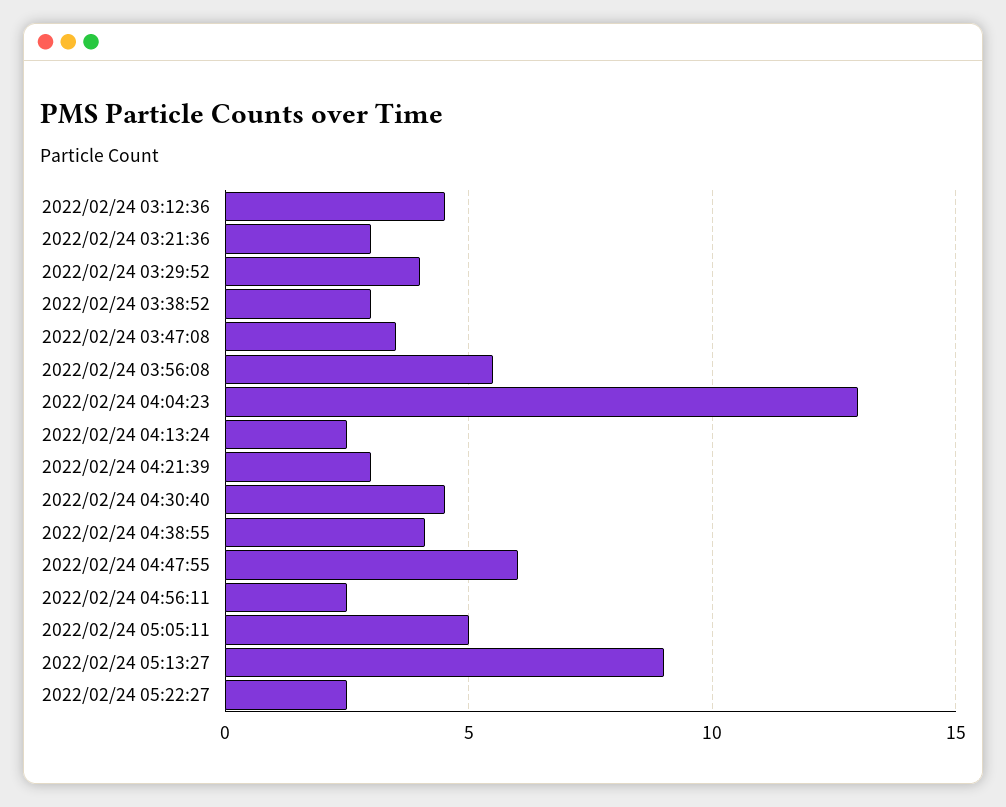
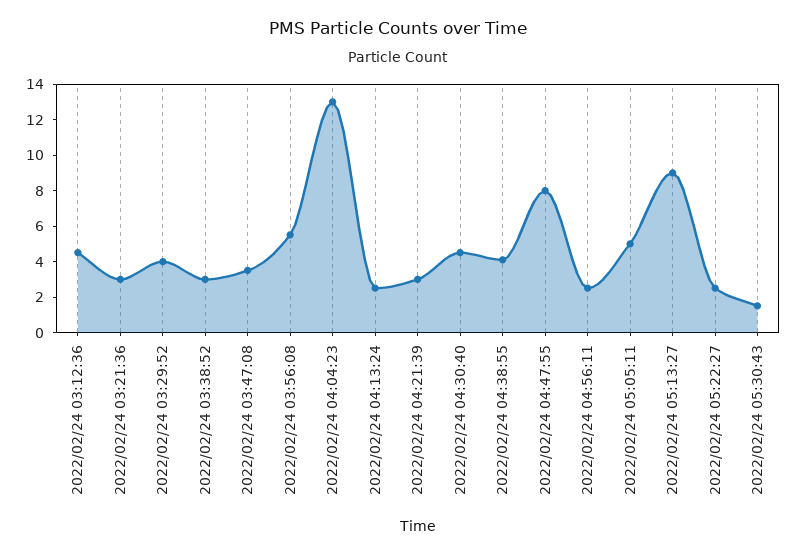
2022/02/24 04:47:55: 6 -> 8
2022/02/24 05:30:43: none -> 1.5

